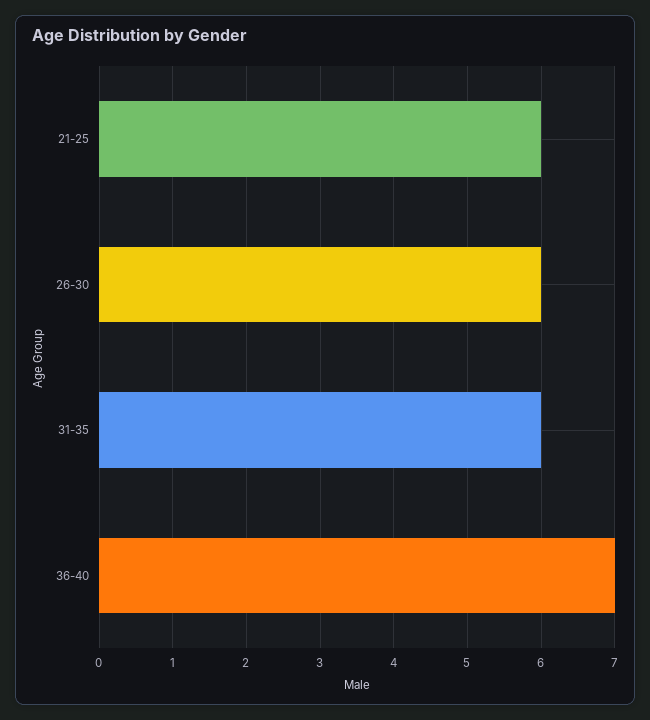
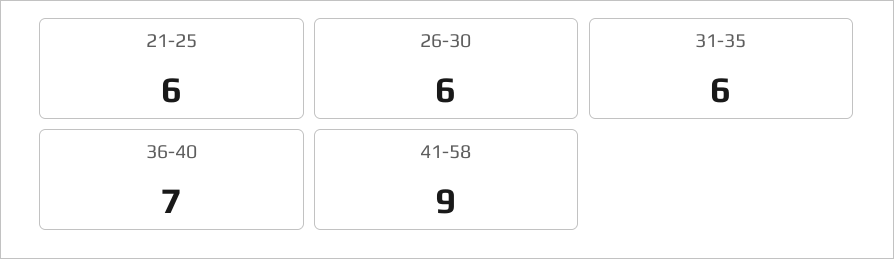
41-58: none -> 9

